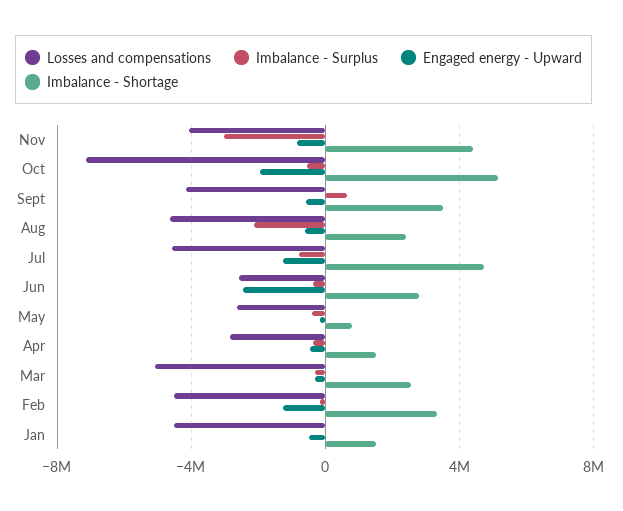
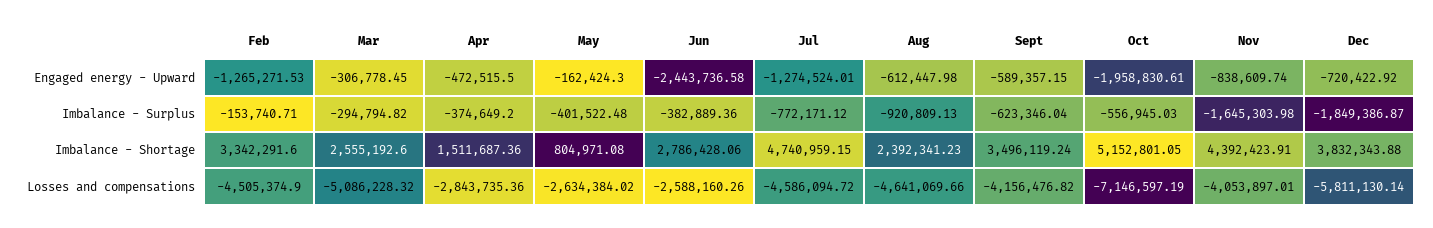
Imbalance - Surplus, Nov: -3000000 -> -1645303.98
Imbalance - Surplus, Sept: 500000 -> -623346.04
Imbalance - Surplus, Aug: -2000000 -> -920809.13
Losses and compensations, Jan: -4500000 -> none
Imbalance - Surplus, Jan: 0 -> none
Engaged energy - Upward, Jan: -500000 -> none
Imbalance - Shortage, Jan: 1500000 -> none
Engaged energy - Upward, Dec: none -> -720422.92
Imbalance - Surplus, Dec: none -> -1849386.87
Imbalance - Shortage, Dec: none -> 3832343.88
Losses and compensations, Dec: none -> -5811130.14

